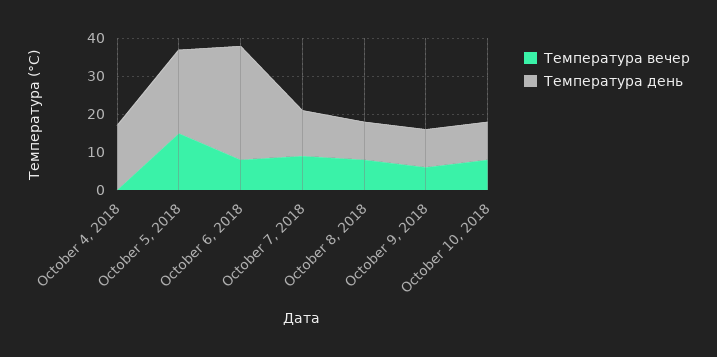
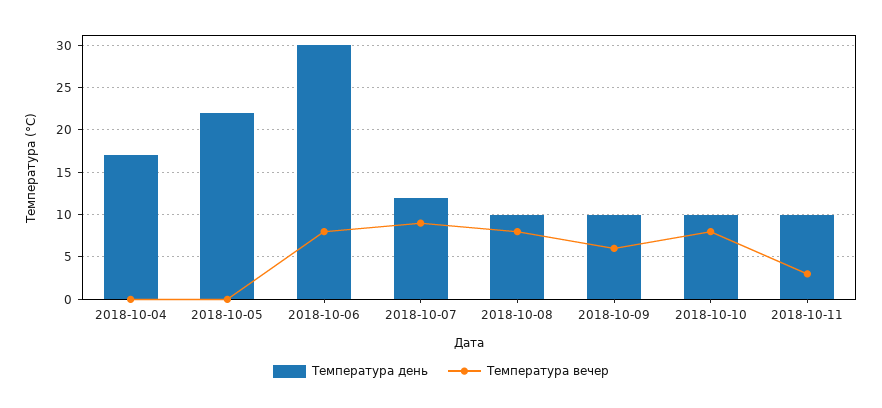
Температура вечер, October 5, 2018: 15 -> 0
Температура день, 2018-10-11: none -> 10
Температура вечер, 2018-10-11: none -> 3

